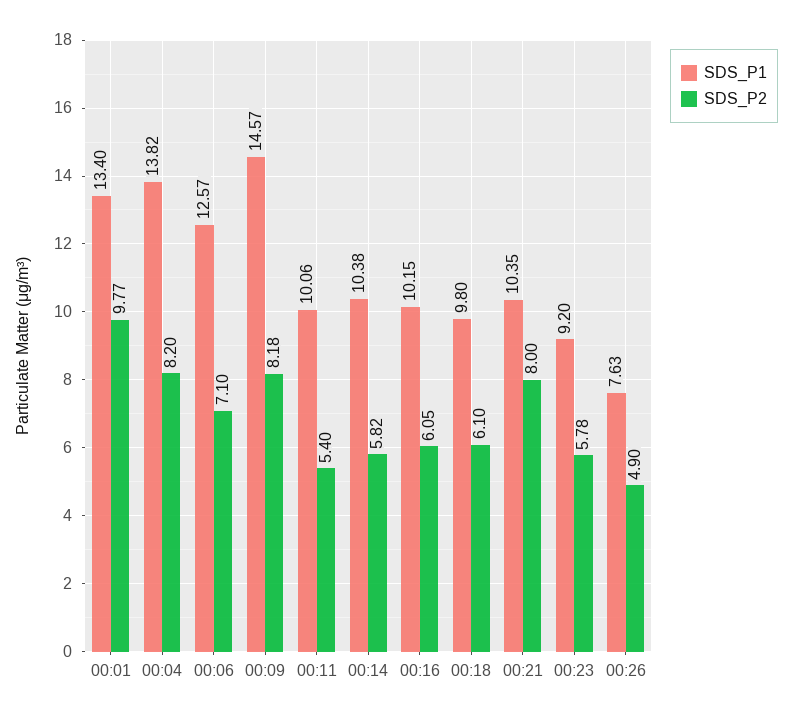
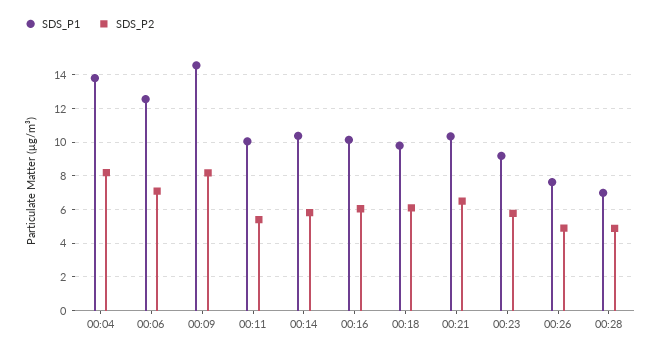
SDS_P1, 00:01: 13.4 -> none
SDS_P2, 00:01: 9.77 -> none
SDS_P2, 00:21: 8 -> 6.5
SDS_P1, 00:28: none -> 7
SDS_P2, 00:28: none -> 5

